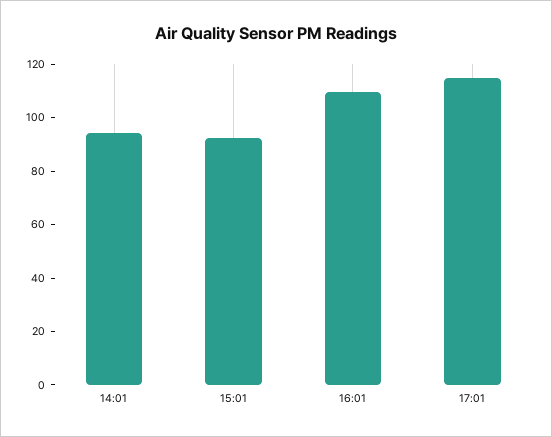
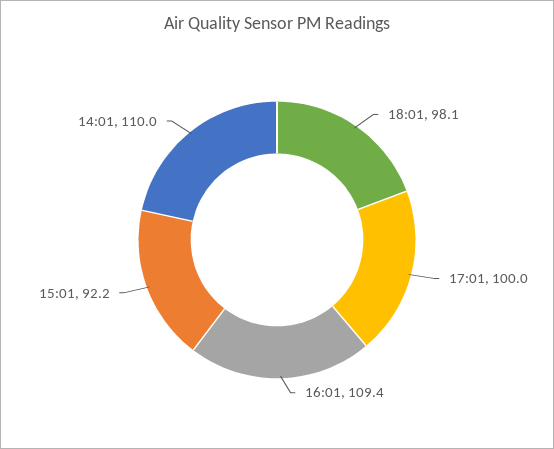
14:01: 95 -> 110
17:01: 115 -> 100
18:01: none -> 98.1

